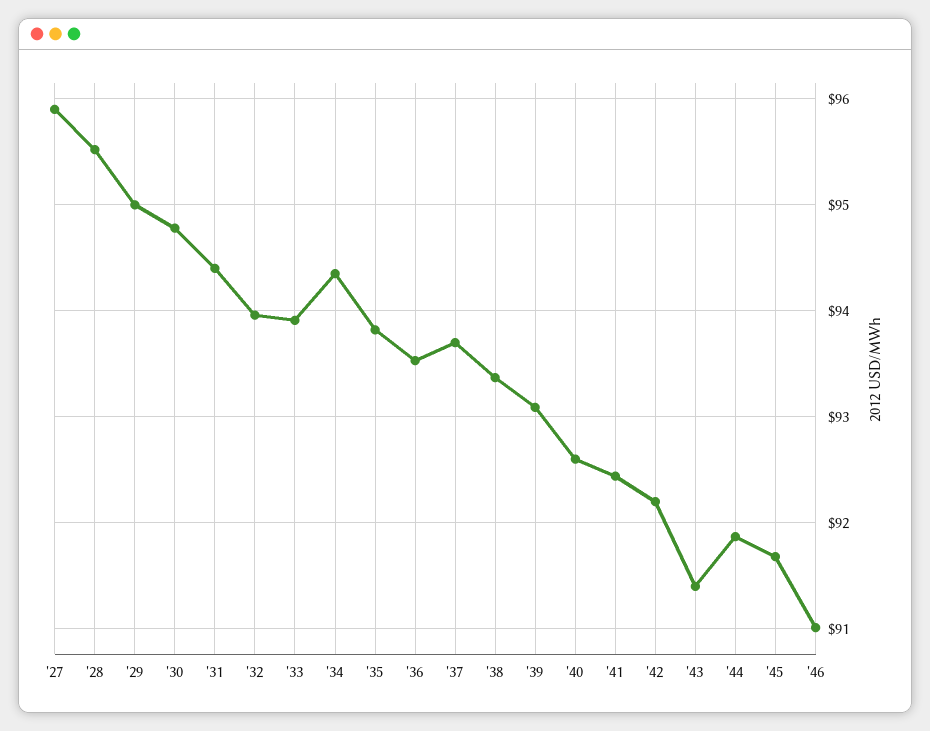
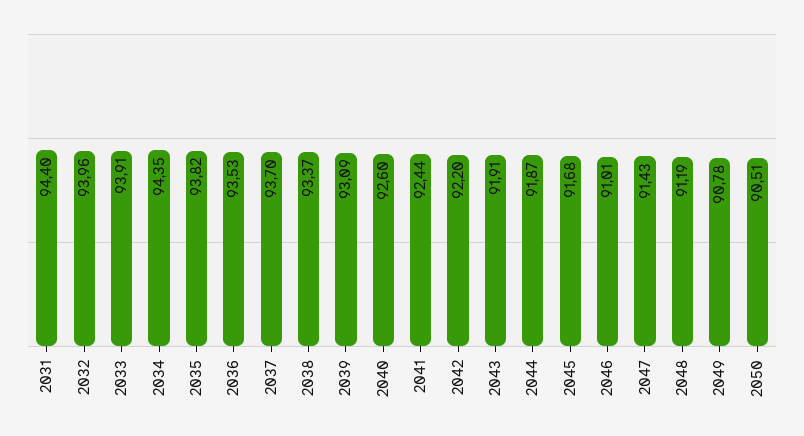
'27: 95.9 -> none
'28: 95.5 -> none
'29: 95 -> none
'30: 94.8 -> none
'43: 91.4 -> 91.91
2047: none -> 91.43
2048: none -> 91.19
2049: none -> 90.78
2050: none -> 90.51

